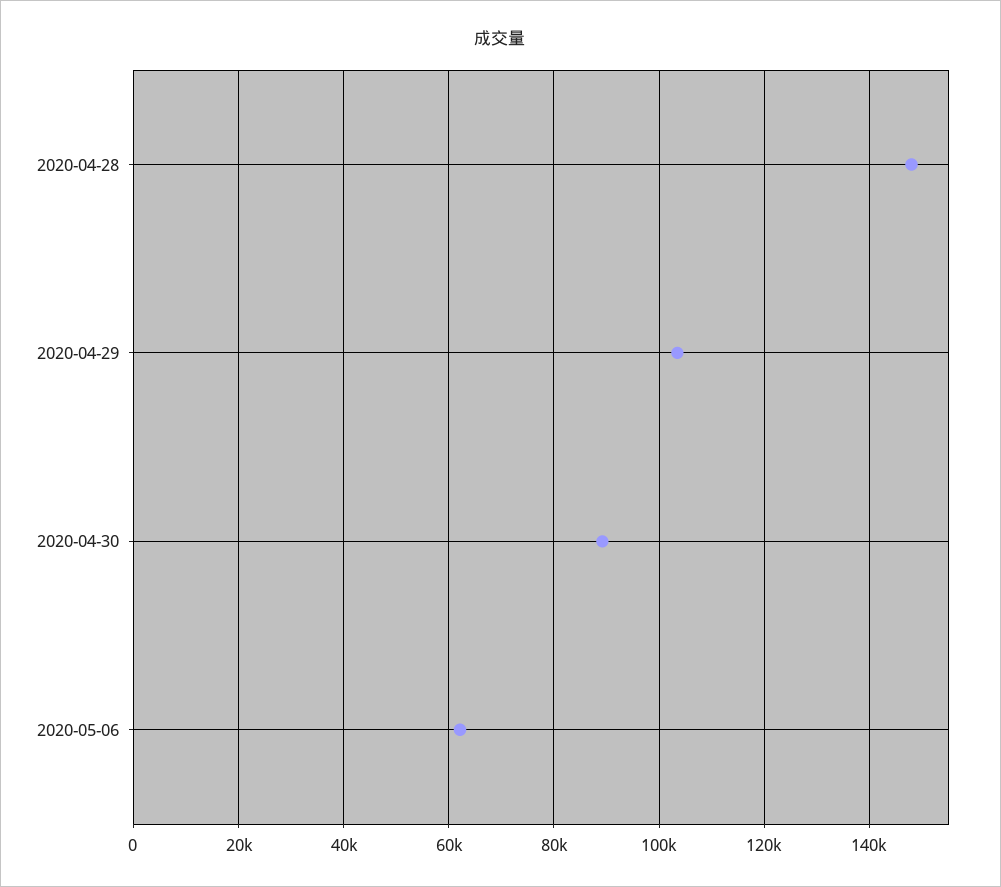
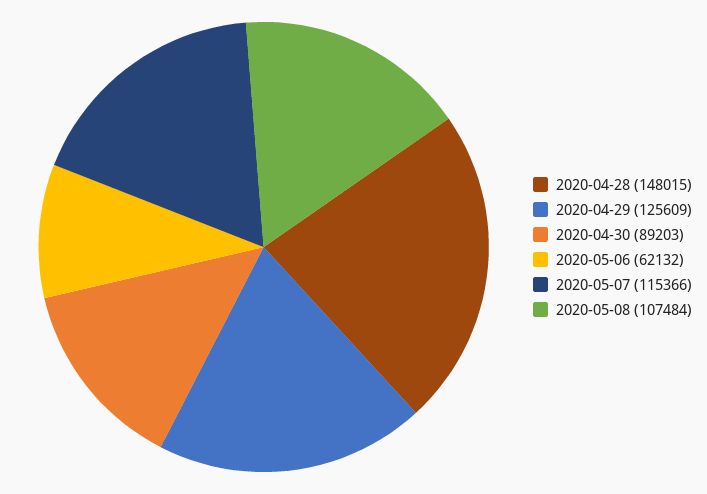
2020-04-29: 104000 -> 125609
2020-05-07: none -> 115366
2020-05-08: none -> 107484

